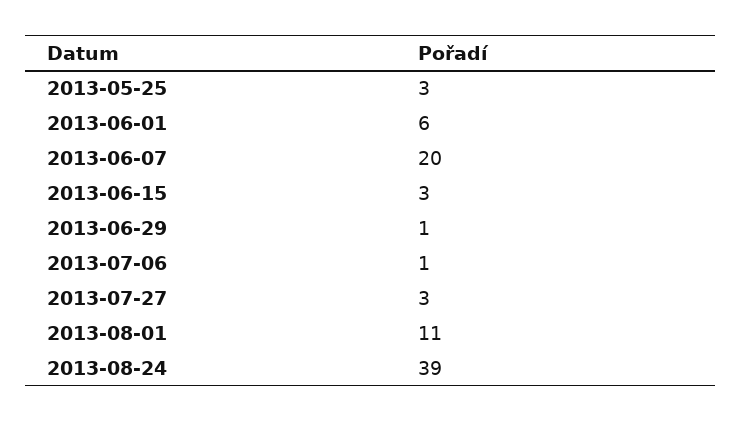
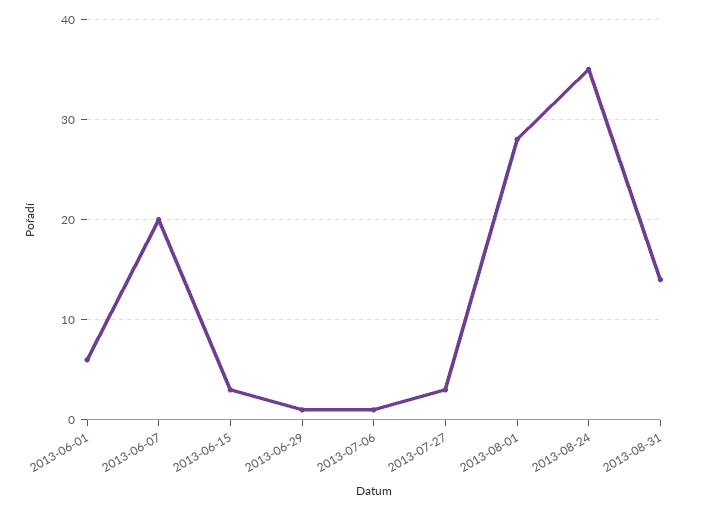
2013-05-25: 3 -> none
2013-08-01: 11 -> 28
2013-08-24: 39 -> 35
2013-08-31: none -> 14

